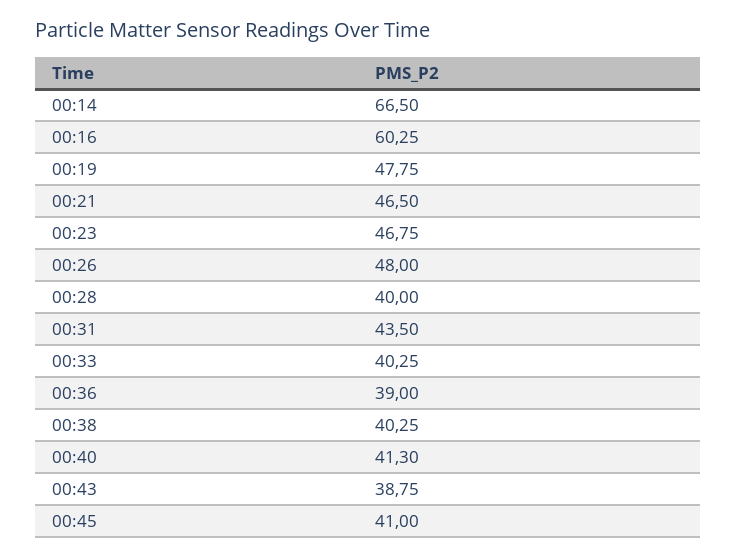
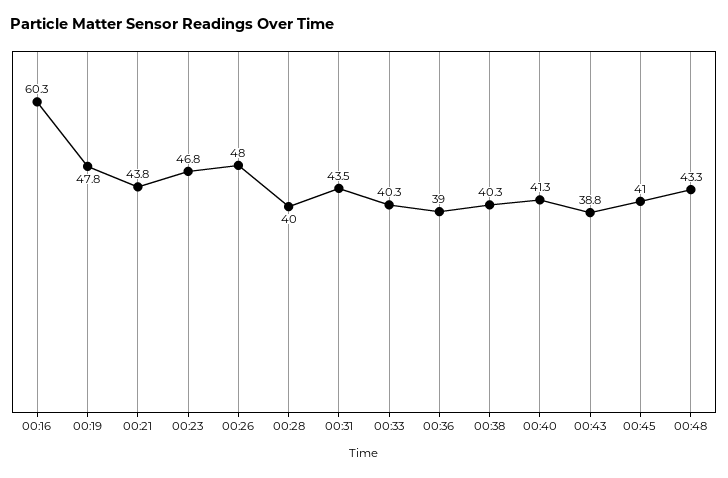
00:14: 66.5 -> none
00:21: 46.5 -> 43.8
00:48: none -> 43.3

